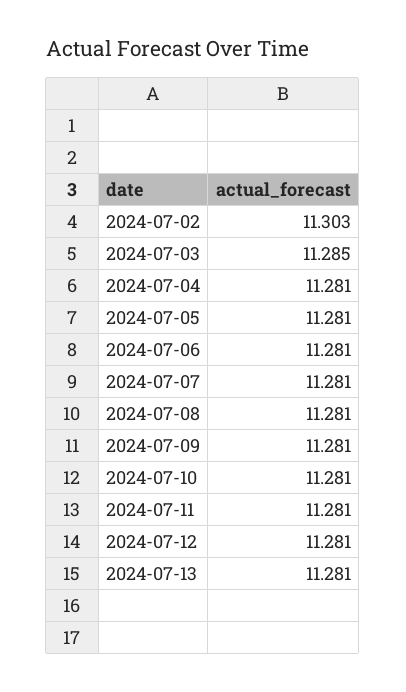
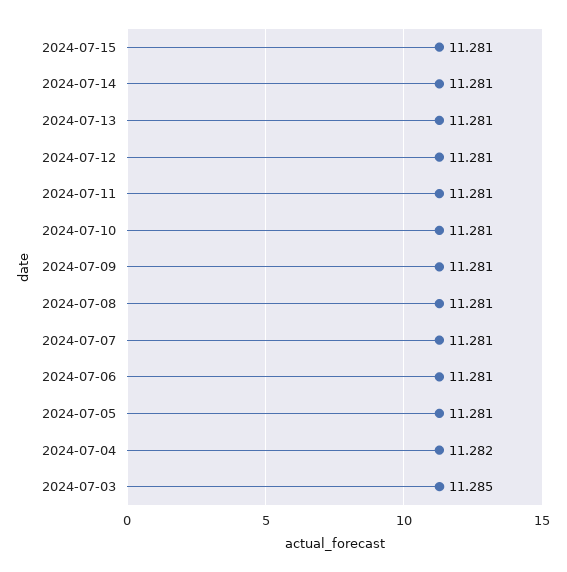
2024-07-02: 11.303 -> none
2024-07-04: 11.281 -> 11.282
2024-07-15: none -> 11.281
2024-07-14: none -> 11.281

